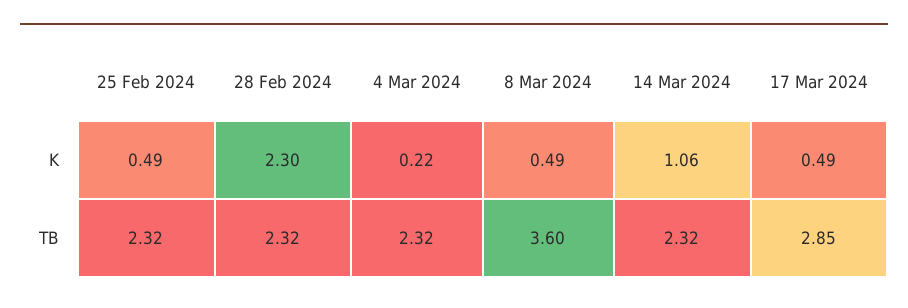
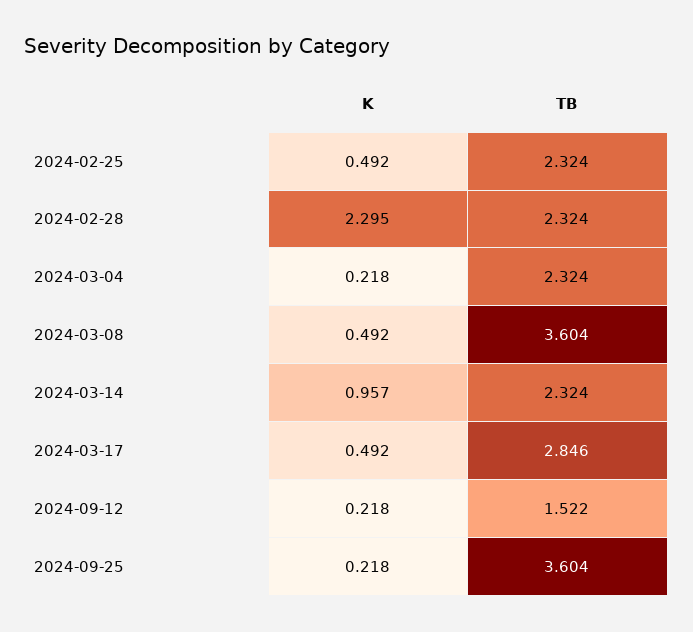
14 Mar 2024, K: 1.06 -> 0.957
2024-09-12, K: none -> 0.218
2024-09-12, TB: none -> 1.522
2024-09-25, K: none -> 0.218
2024-09-25, TB: none -> 3.604

